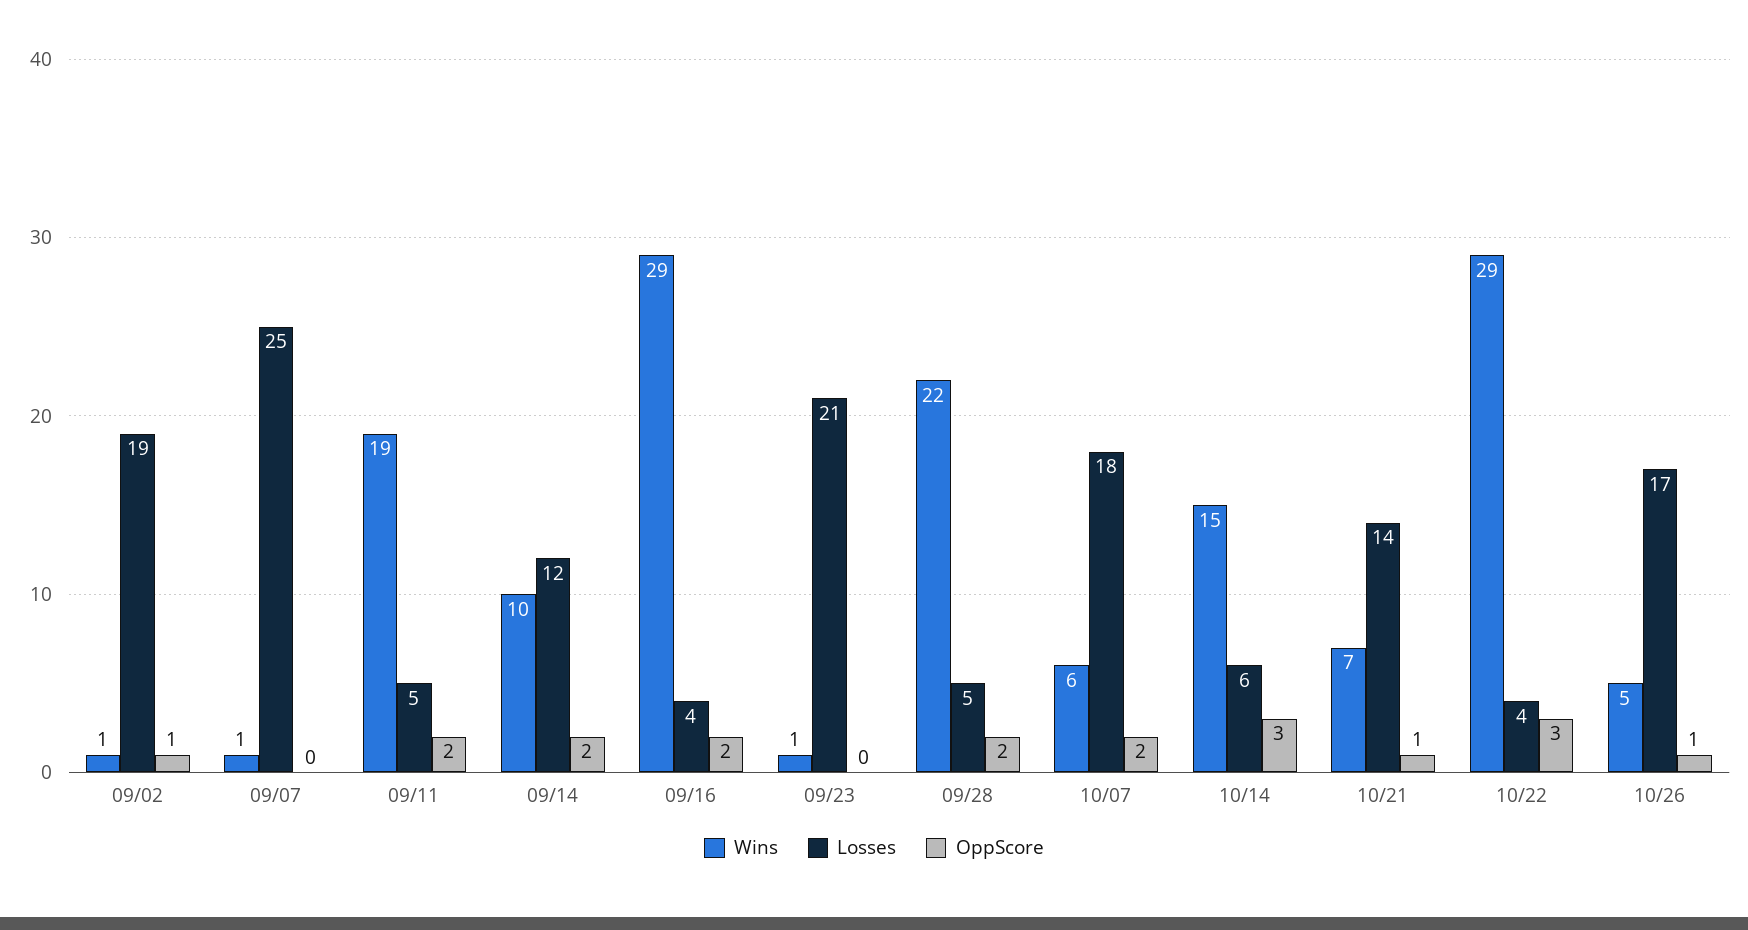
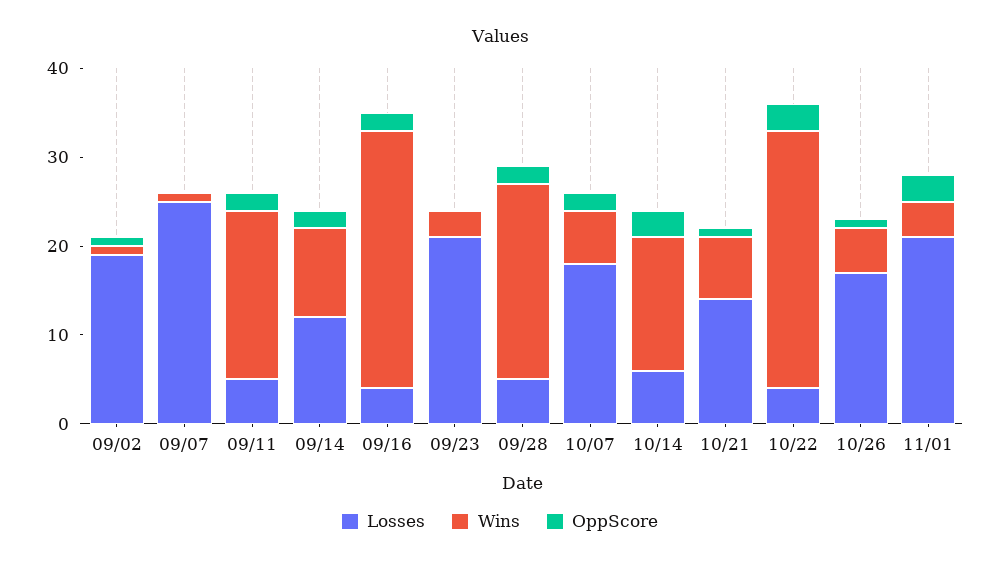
Wins, 09/23: 1 -> 3
Losses, 11/01: none -> 21
Wins, 11/01: none -> 4
OppScore, 11/01: none -> 3

